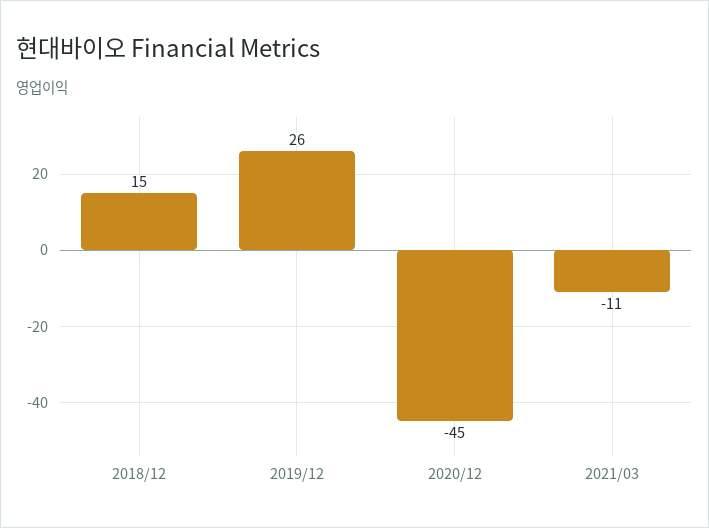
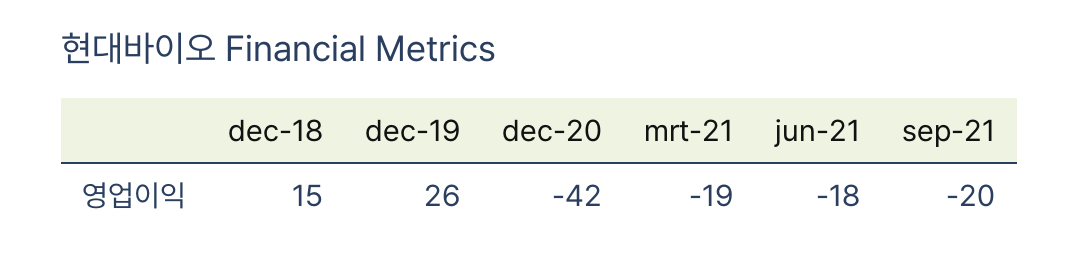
2020/12: -45 -> -42
2021/03: -11 -> -19
jun-21: none -> -18
sep-21: none -> -20

